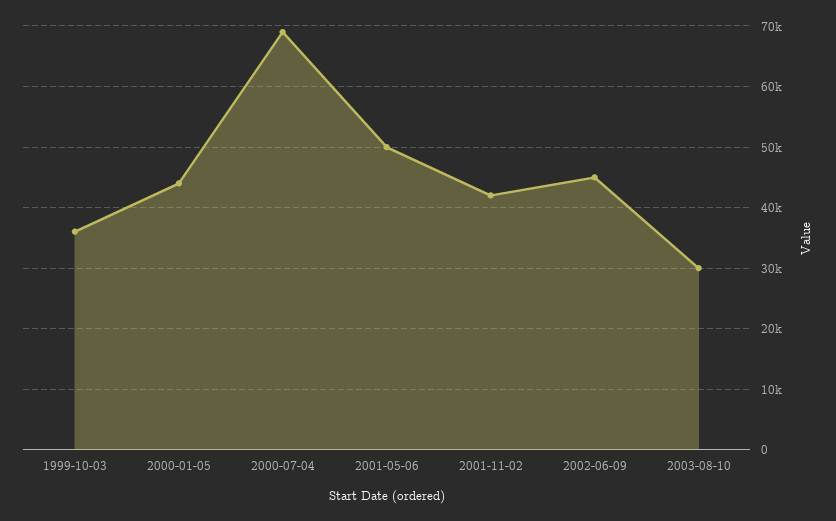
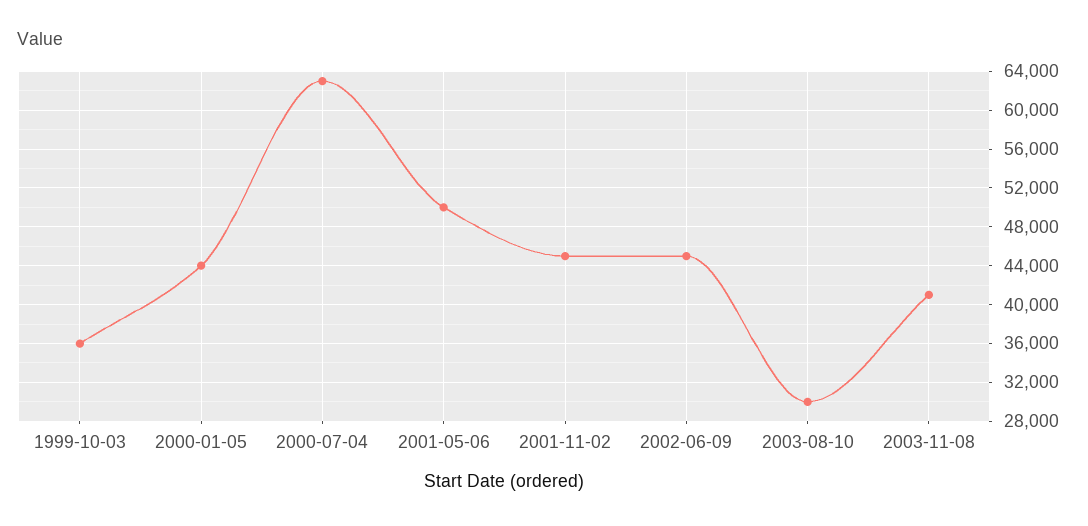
2000-07-04: 69000 -> 63000
2001-11-02: 42000 -> 45000
2003-11-08: none -> 41000

